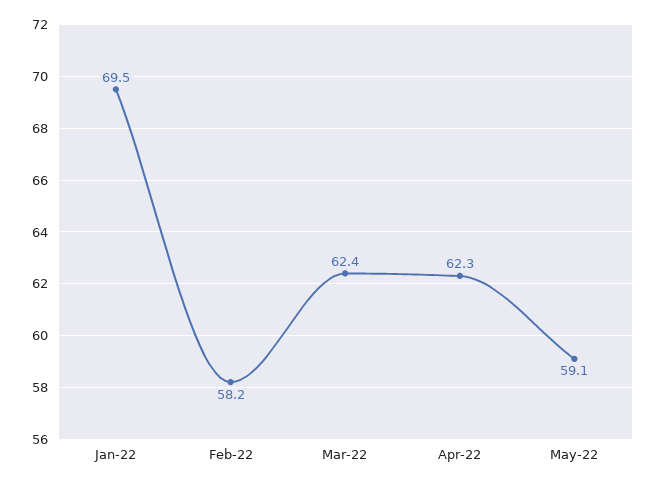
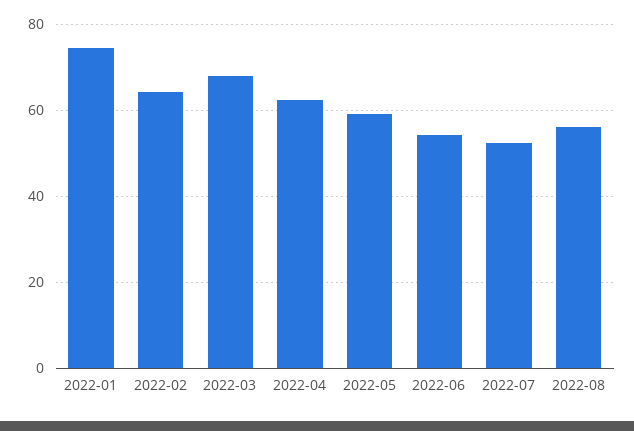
Jan-22: 69.5 -> 74
Feb-22: 58.2 -> 64
Mar-22: 62.4 -> 68
2022-06: none -> 54
2022-07: none -> 52
2022-08: none -> 56

